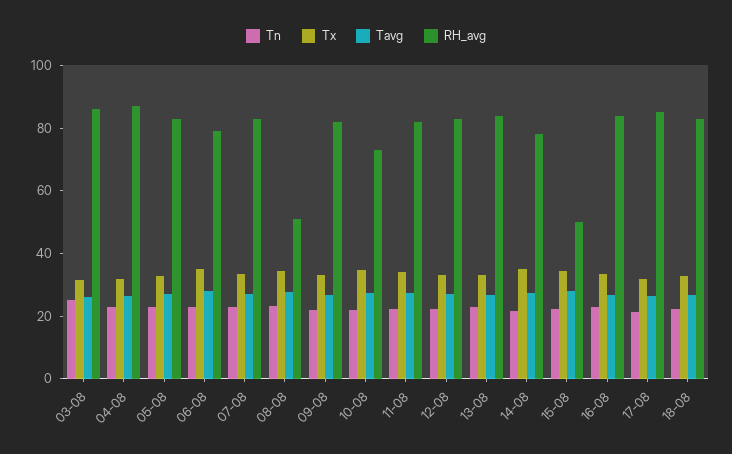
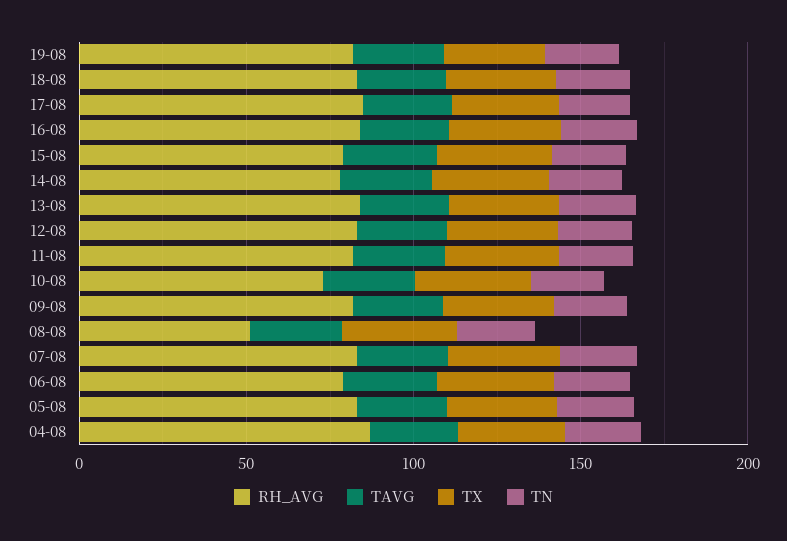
Tn, 03-08: 25 -> none
Tx, 03-08: 30 -> none
Tavg, 03-08: 25 -> none
RH_avg, 03-08: 85 -> none
RH_avg, 15-08: 50 -> 80
RH_avg, 19-08: none -> 80
Tavg, 19-08: none -> 30
Tx, 19-08: none -> 30
Tn, 19-08: none -> 20

